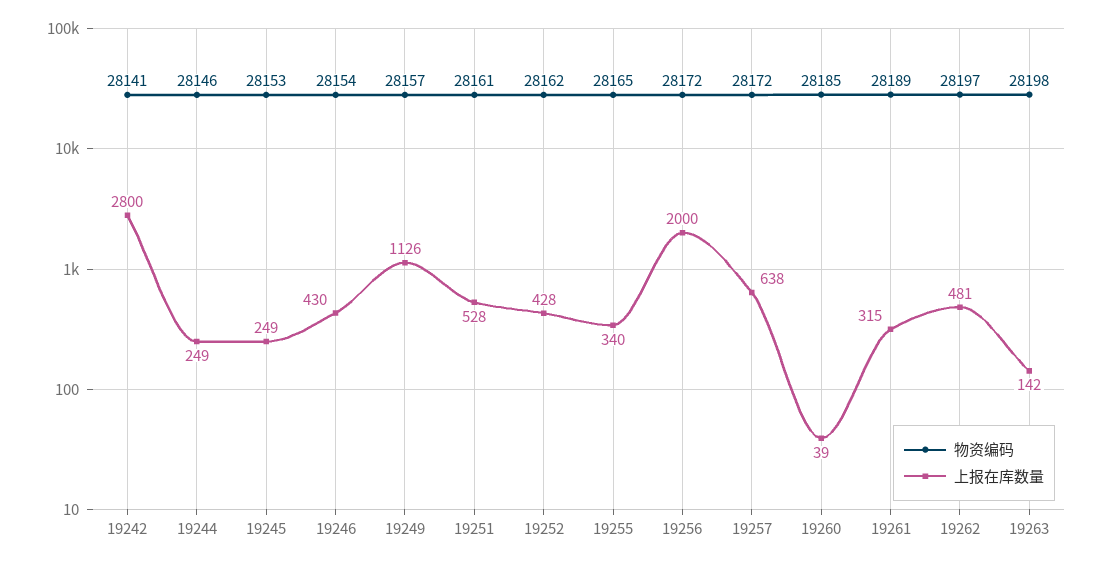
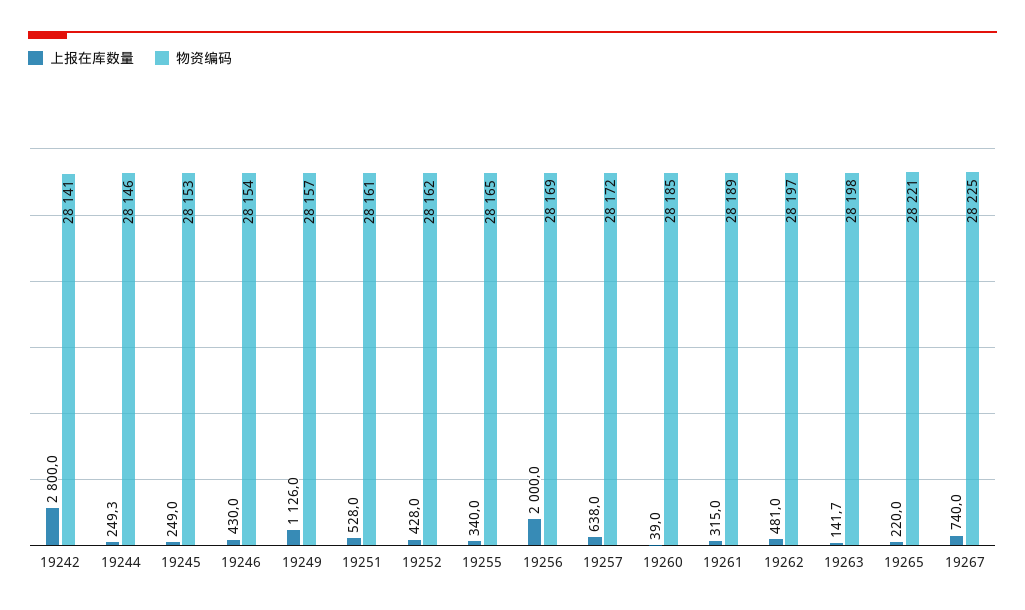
物资编码, 19256: 28172 -> 28169
上报在库数量, 19265: none -> 220
物资编码, 19265: none -> 28221
上报在库数量, 19267: none -> 740
物资编码, 19267: none -> 28225

